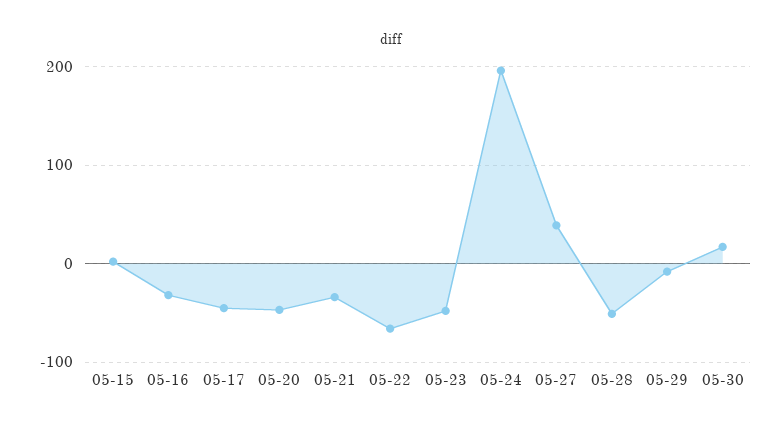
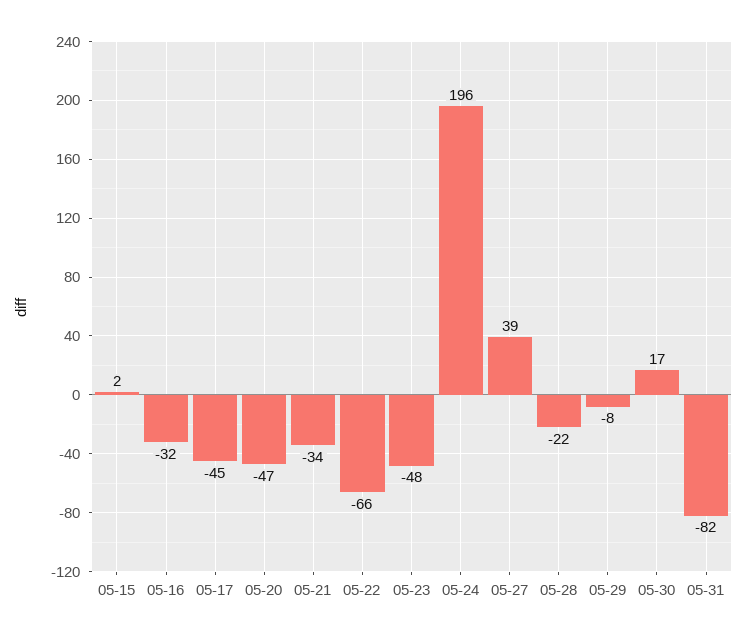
05-28: -50 -> -22
05-31: none -> -82

